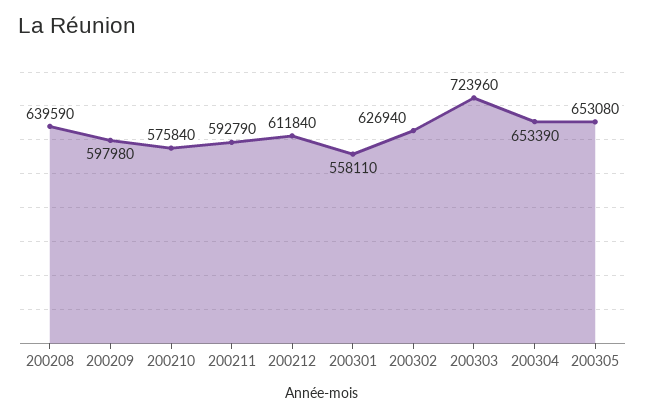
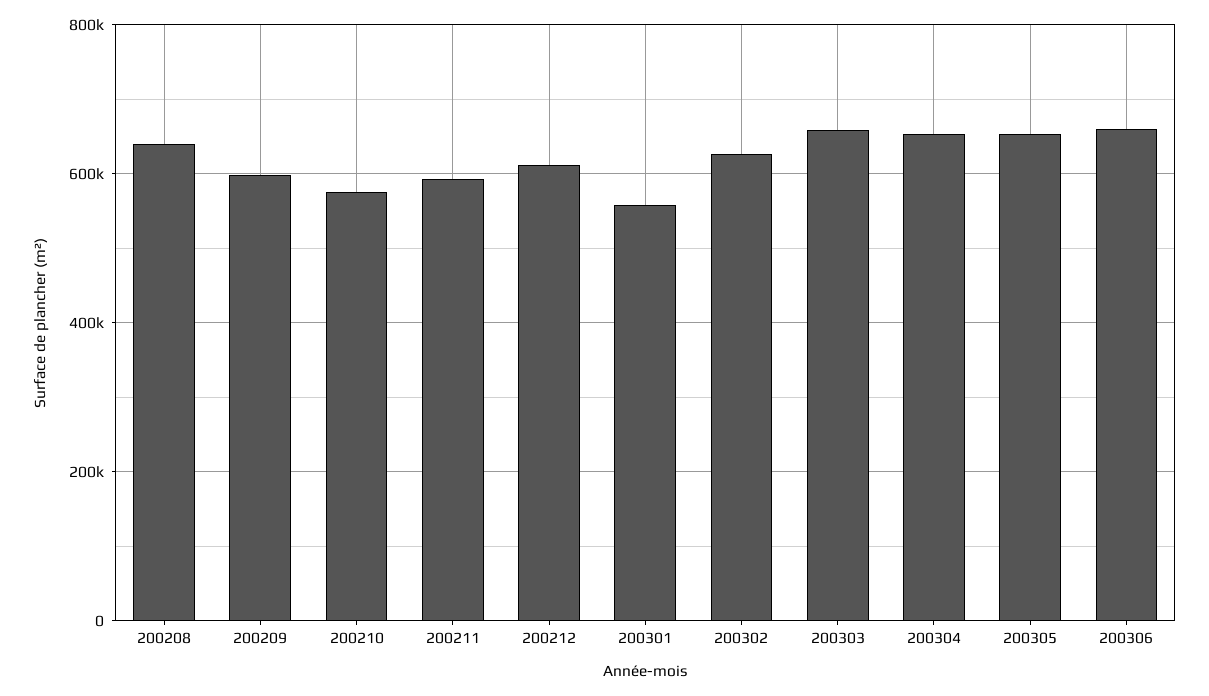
200303: 723960 -> 660000
200306: none -> 660000

